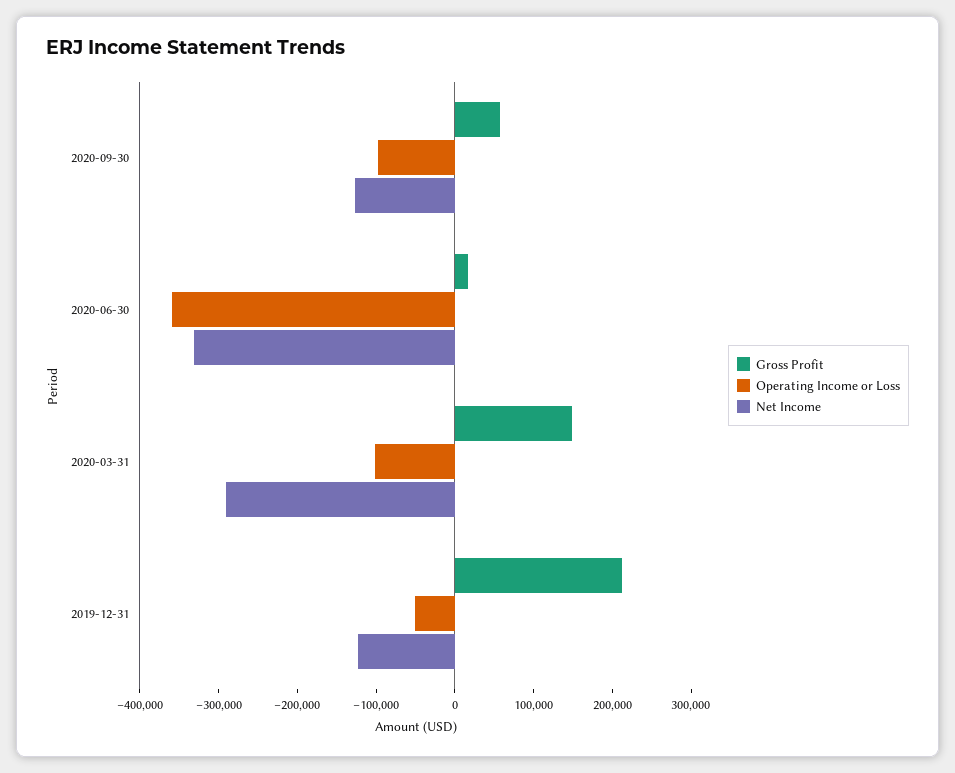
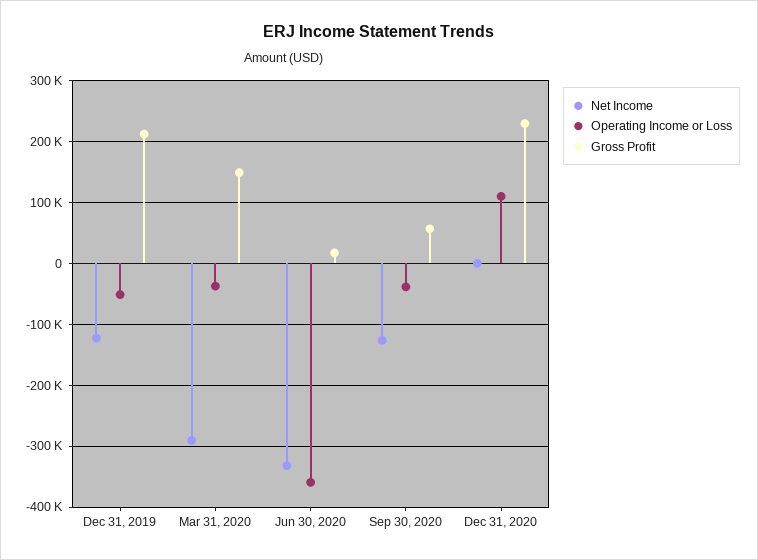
Operating Income or Loss, 2020-09-30: -100000 -> -40000
Operating Income or Loss, 2020-03-31: -100000 -> -40000
Net Income, Dec 31, 2020: none -> 0
Operating Income or Loss, Dec 31, 2020: none -> 110000
Gross Profit, Dec 31, 2020: none -> 230000

